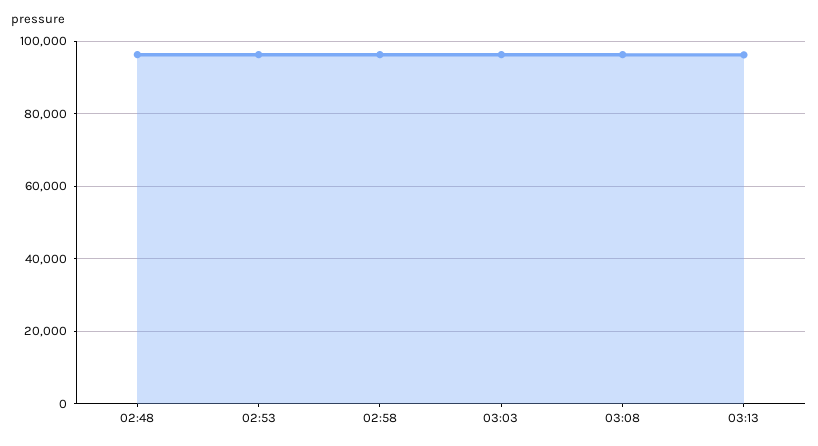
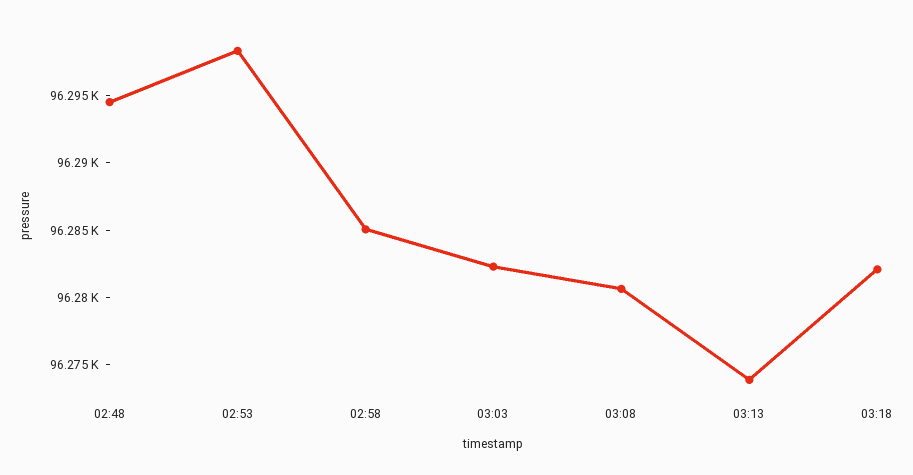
03:18: none -> 96282

